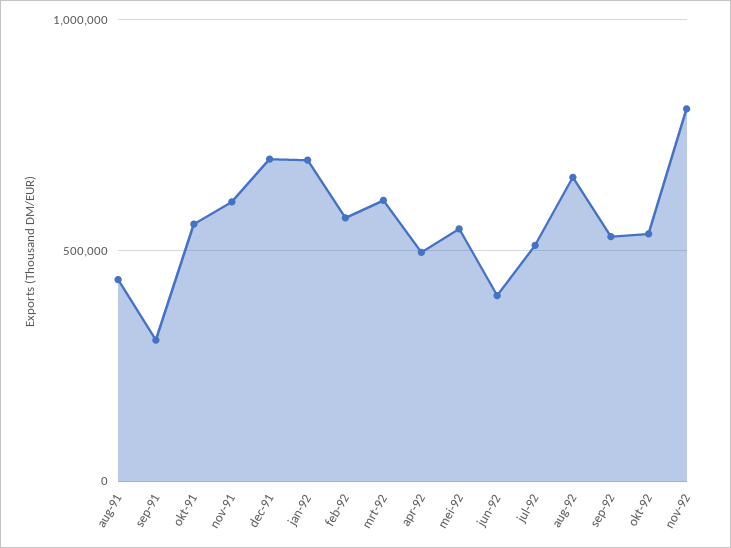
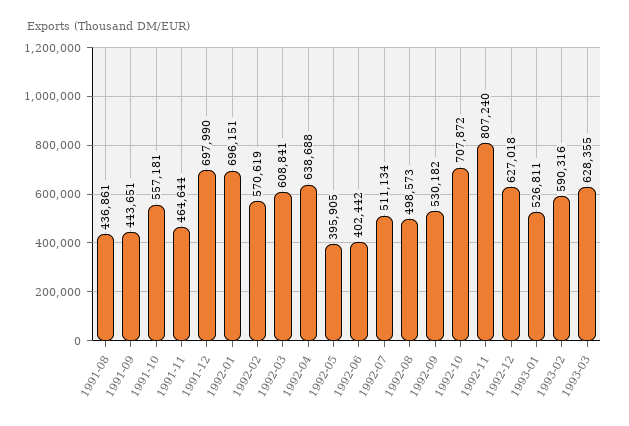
sep-91: 300000 -> 443651
nov-91: 600000 -> 464644
apr-92: 500000 -> 638688
mei-92: 550000 -> 395905
aug-92: 650000 -> 498573
okt-92: 550000 -> 707872
1992-12: none -> 627018
1993-01: none -> 526811
1993-02: none -> 590316
1993-03: none -> 628355

